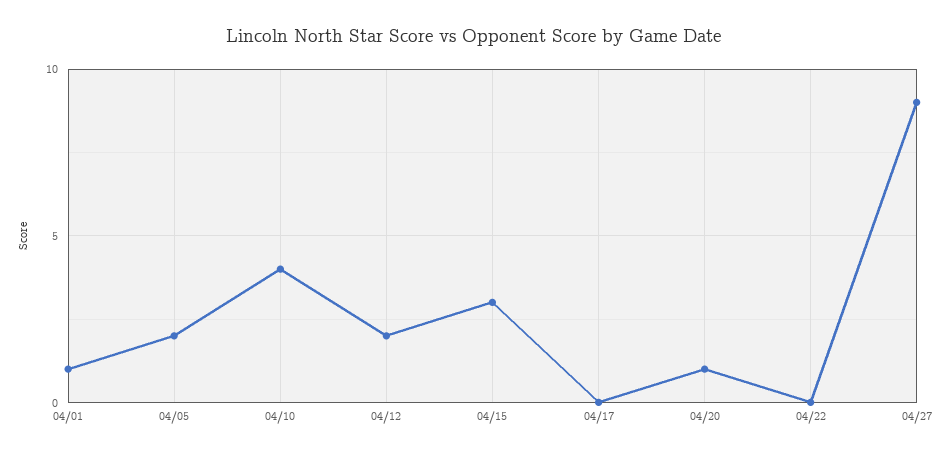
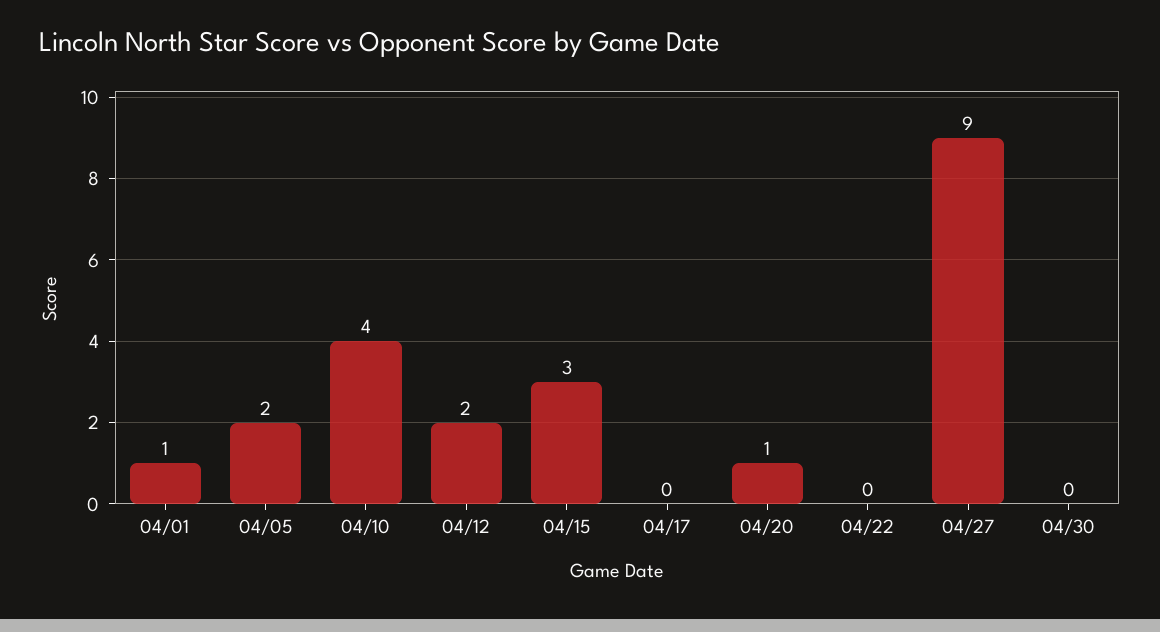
04/30: none -> 0

